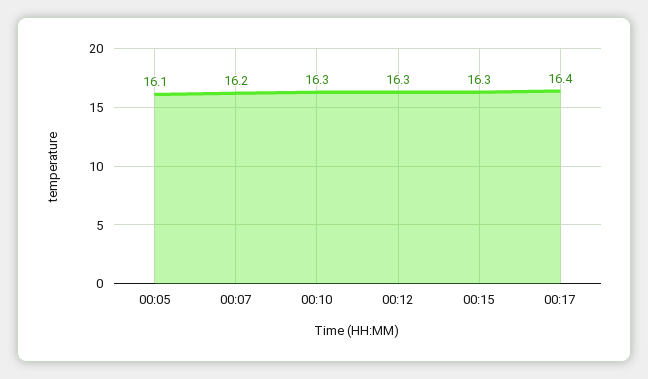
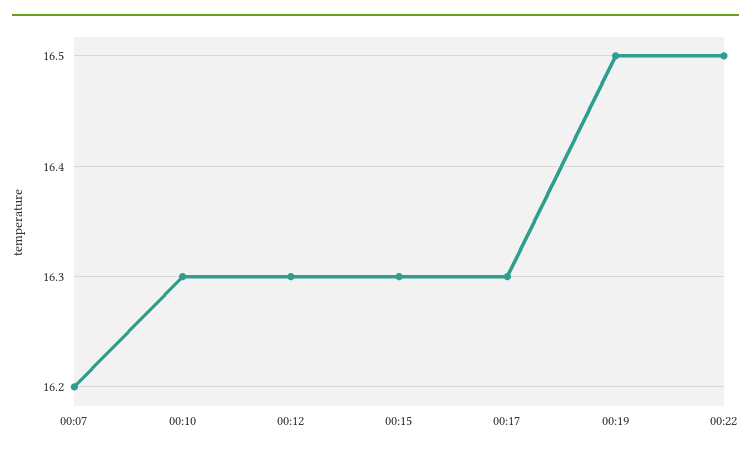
00:05: 16.1 -> none
00:17: 16.4 -> 16.3
00:19: none -> 16.5
00:22: none -> 16.5

